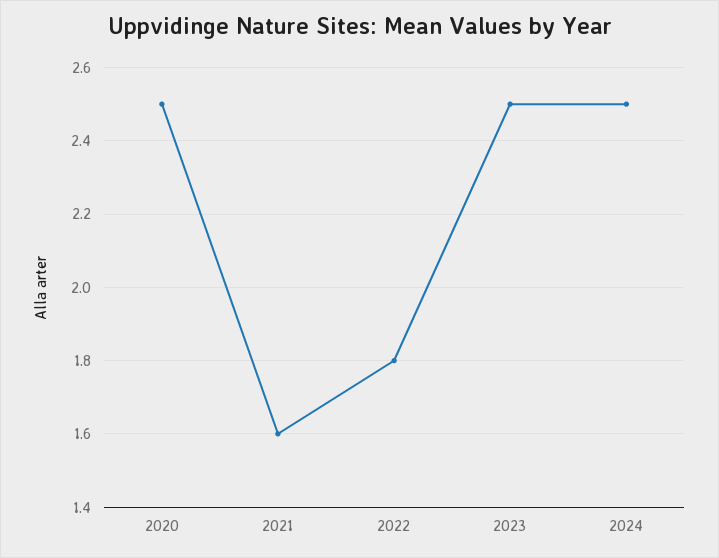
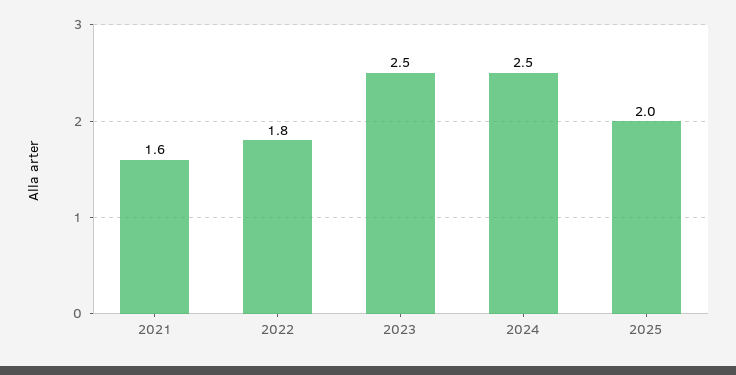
2020: 2.5 -> none
2025: none -> 2

